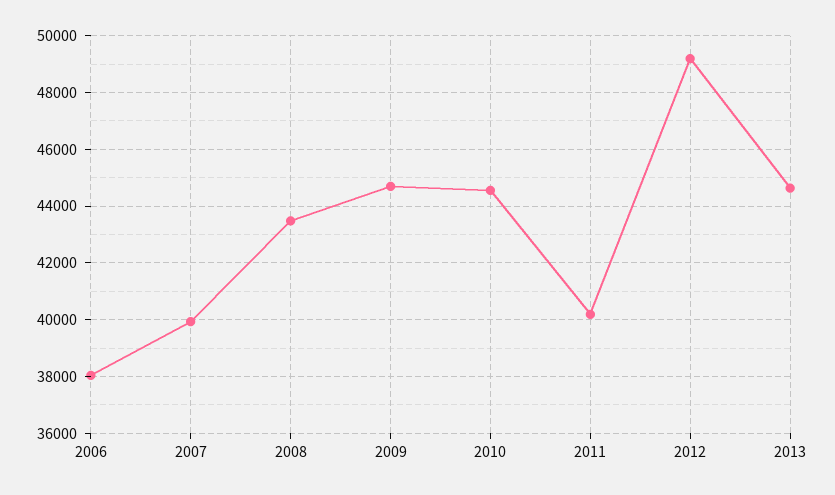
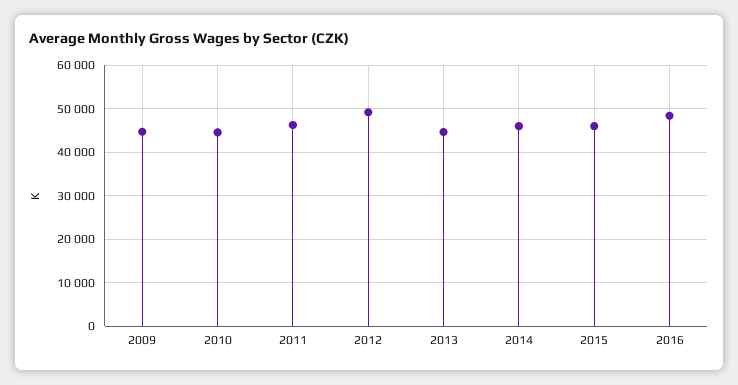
2006: 38000 -> none
2007: 40000 -> none
2008: 43500 -> none
2011: 40250 -> 46000
2014: none -> 46000
2015: none -> 46000
2016: none -> 48000

